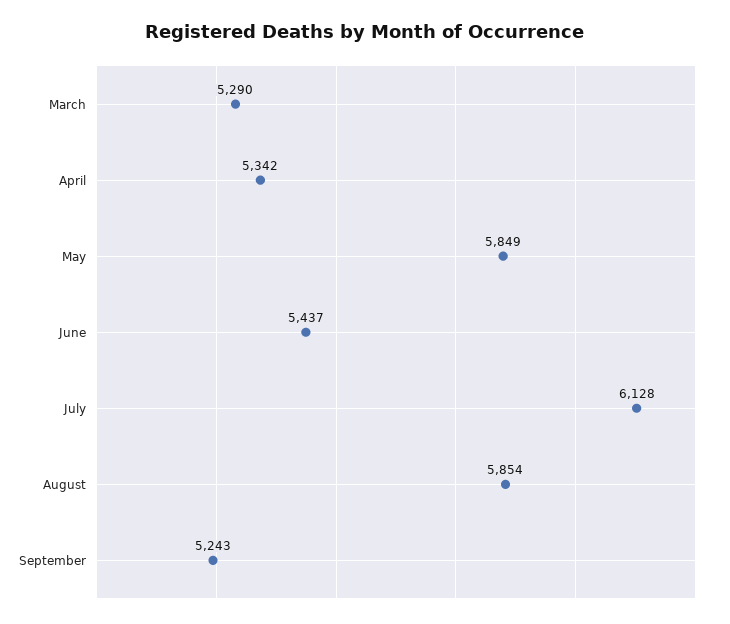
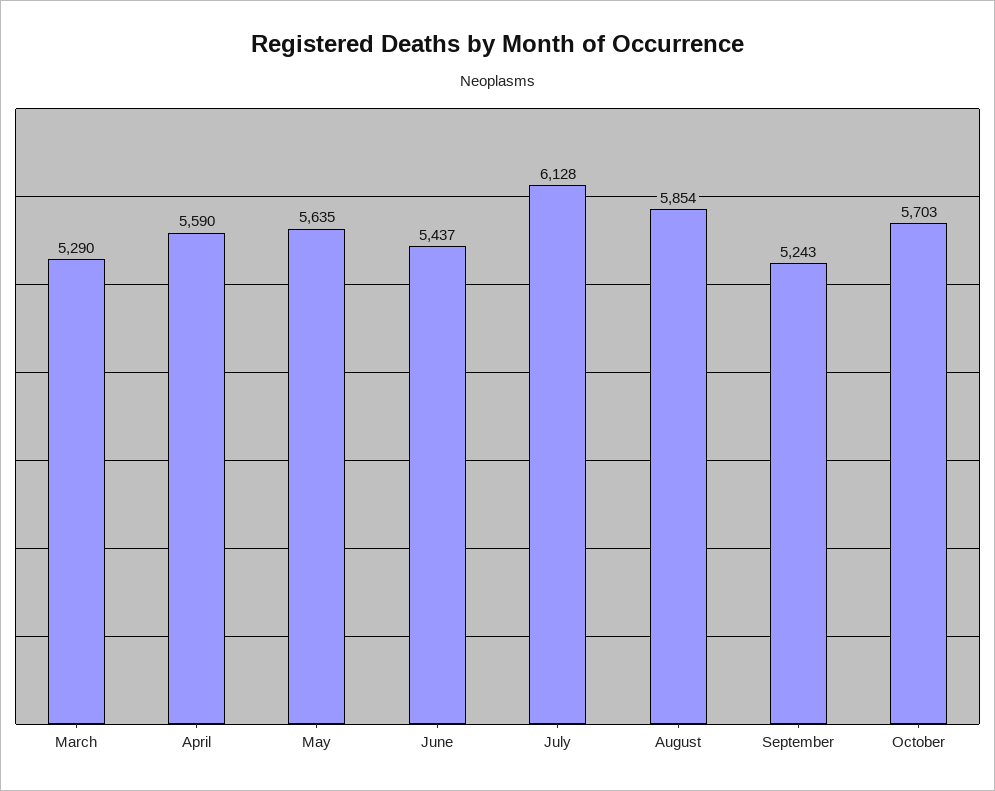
April: 5342 -> 5590
May: 5849 -> 5635
October: none -> 5703

